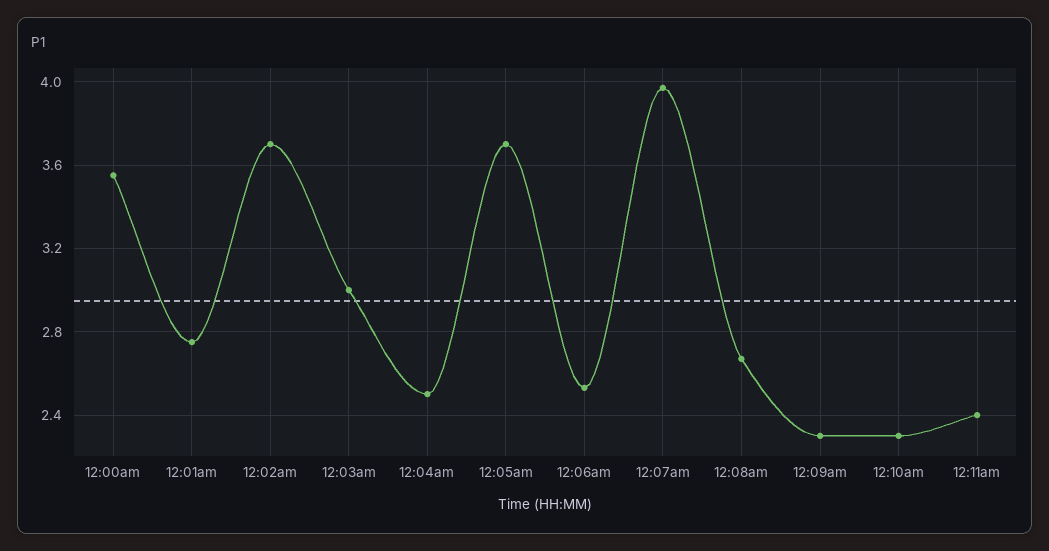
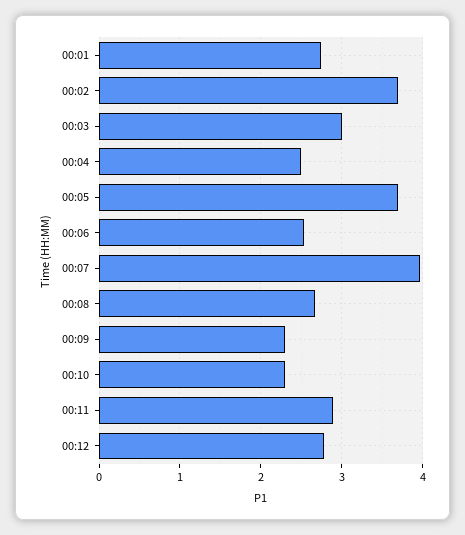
12:00am: 3.55 -> none
12:11am: 2.4 -> 2.9
00:12: none -> 2.8

